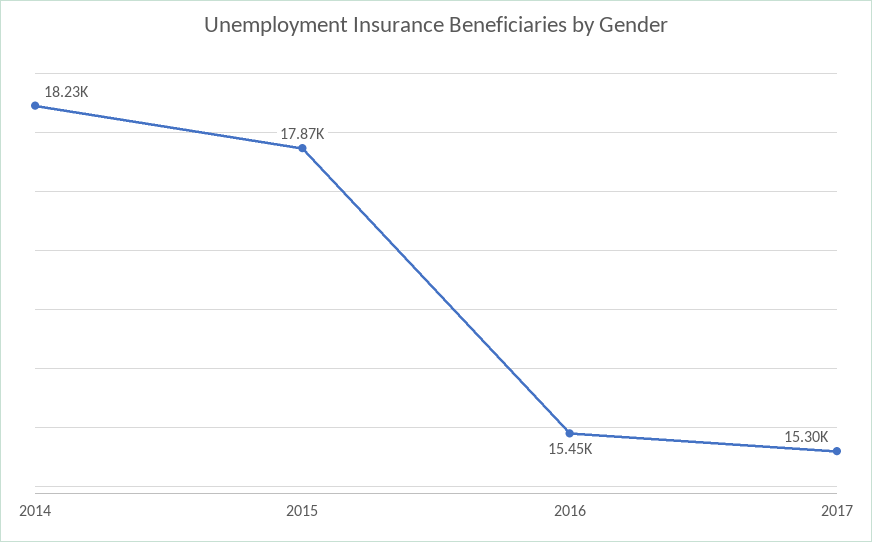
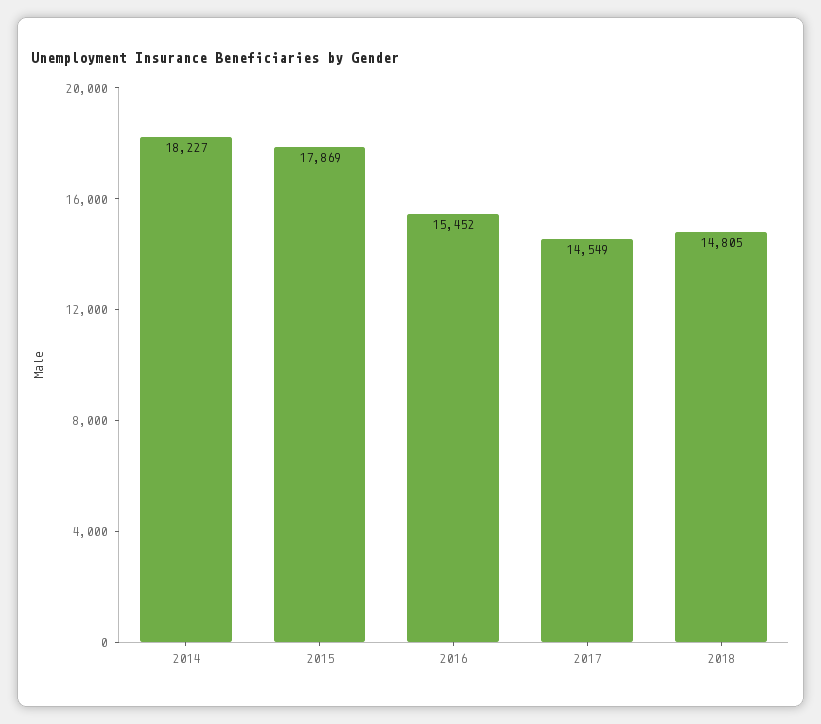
2017: 15300 -> 14549
2018: none -> 14805

